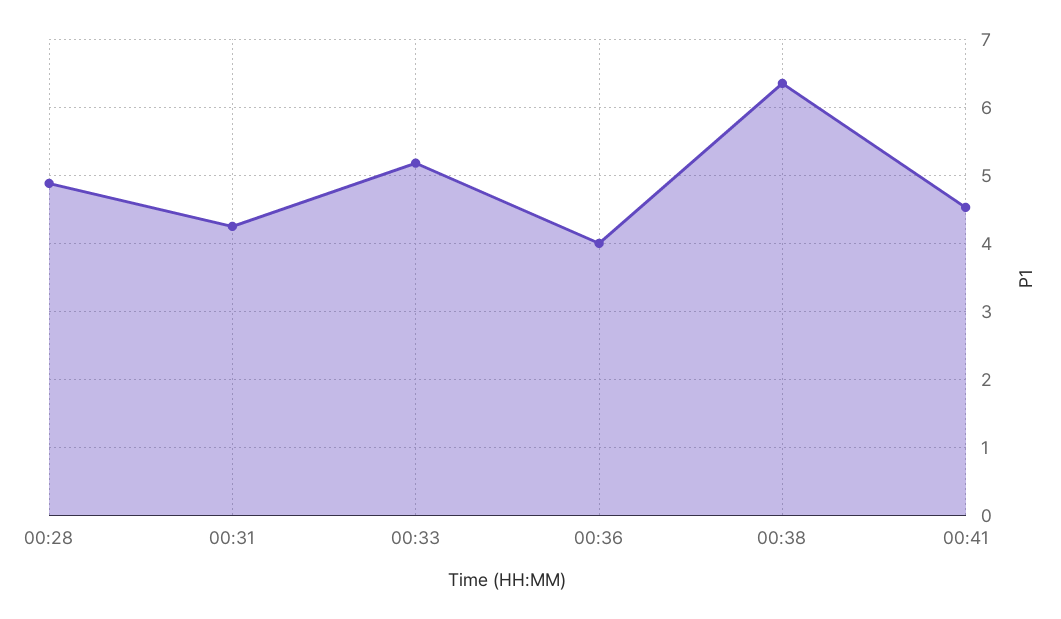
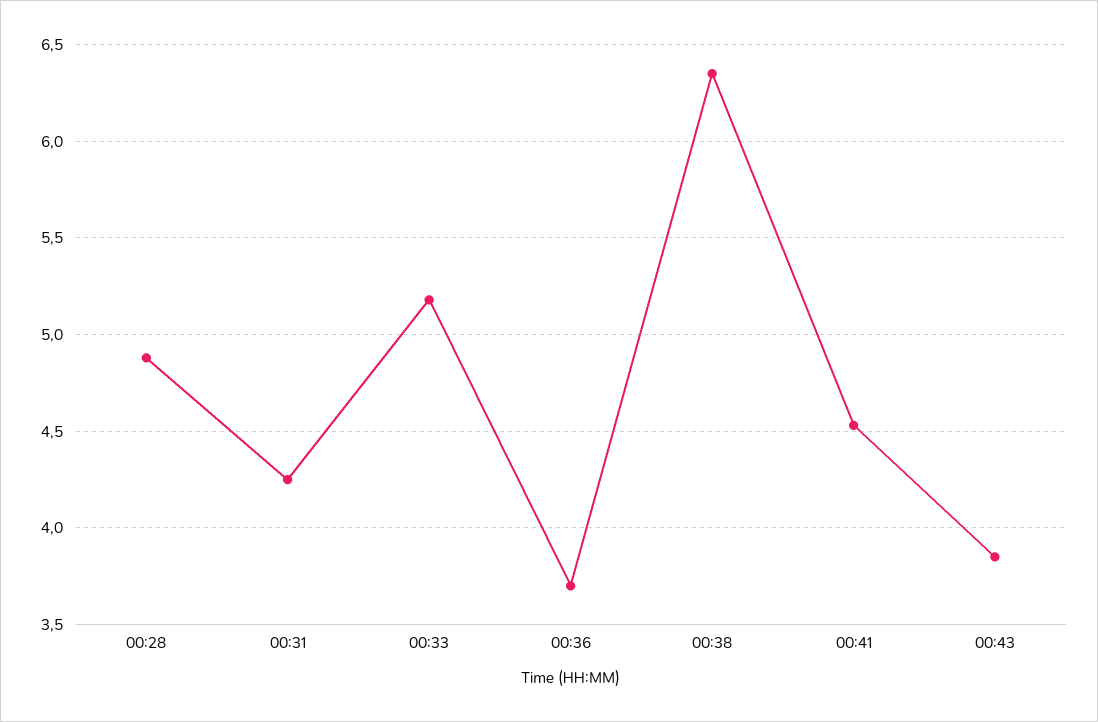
00:36: 4 -> 3.7
00:43: none -> 3.85

